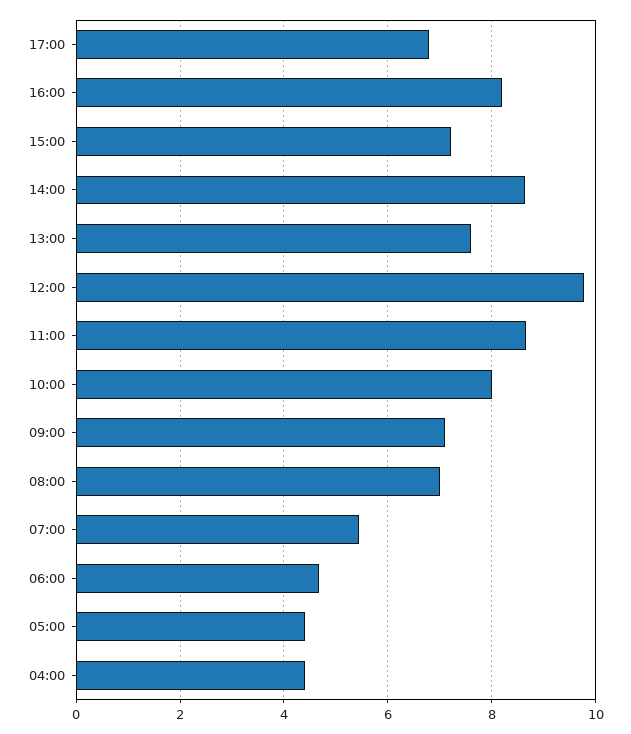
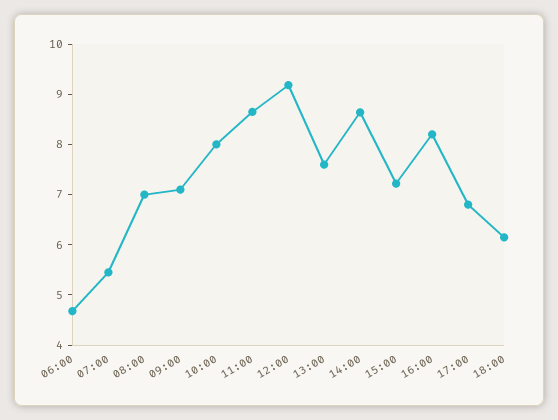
12:00: 9.8 -> 9.2
05:00: 4.4 -> none
04:00: 4.4 -> none
18:00: none -> 6.2

